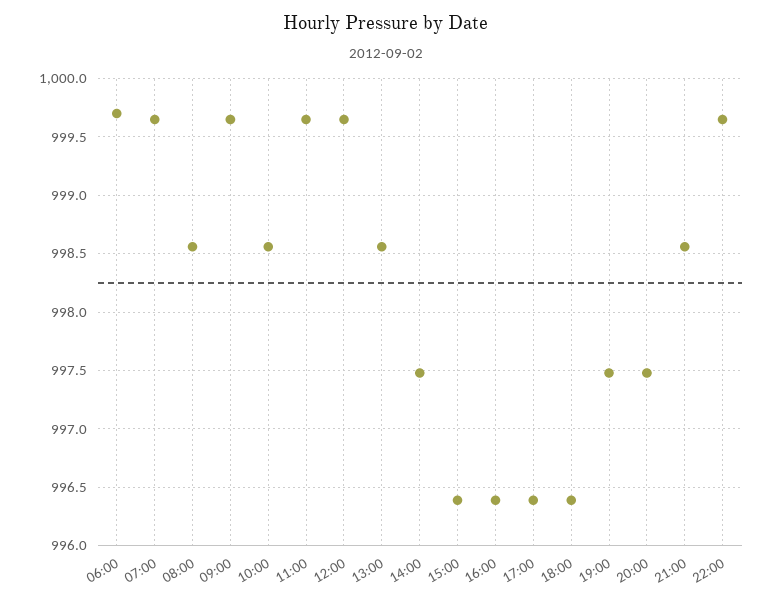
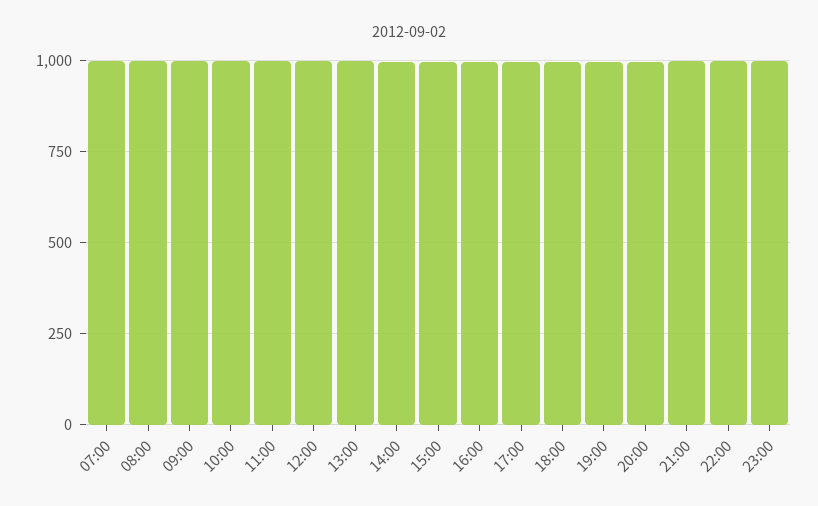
06:00: 999.7 -> none
23:00: none -> 1000

